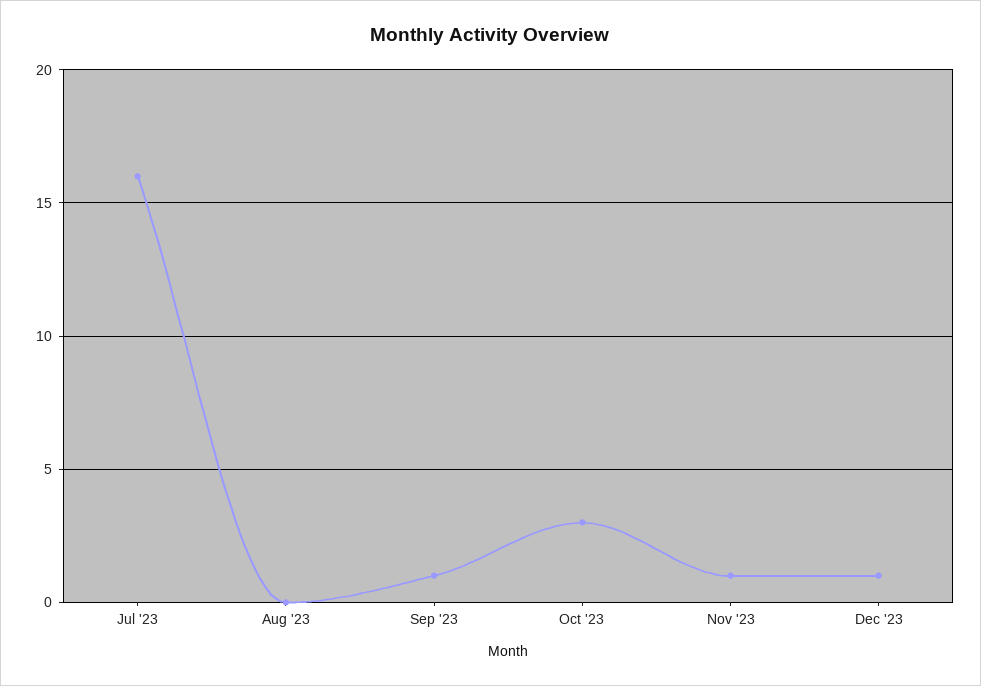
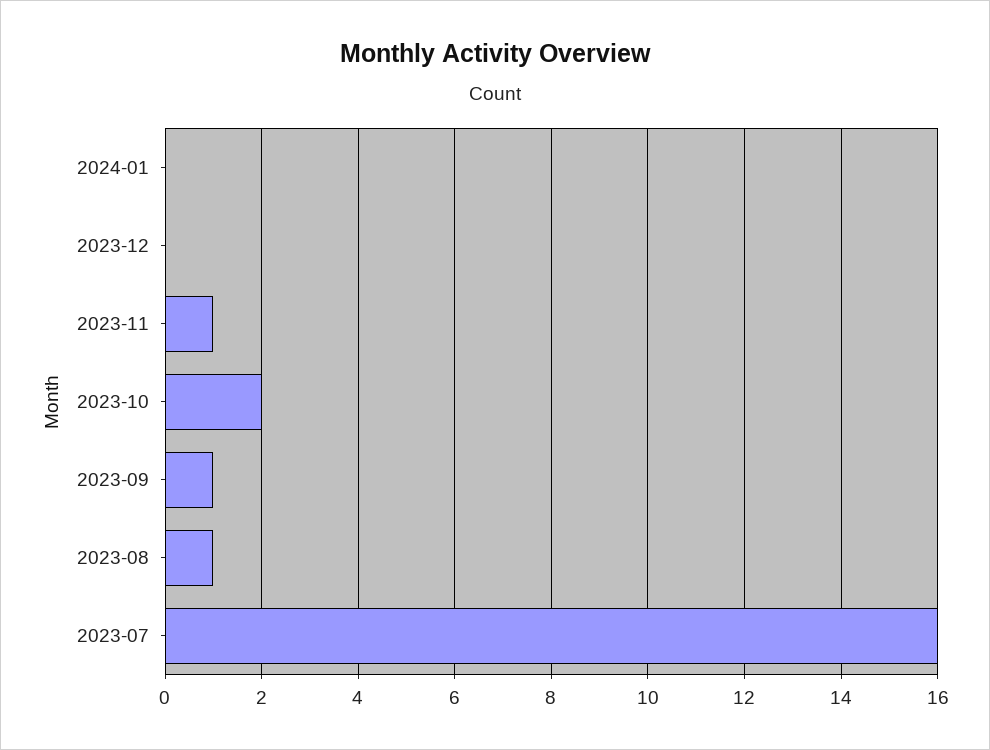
Aug '23: 0 -> 1
Oct '23: 3 -> 2
Dec '23: 1 -> 0
2024-01: none -> 0

